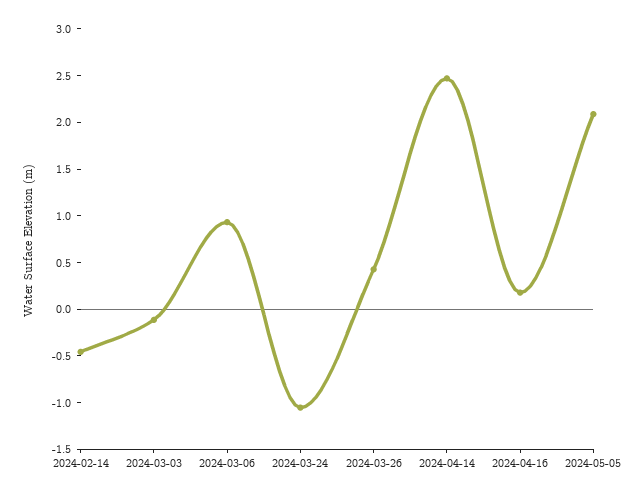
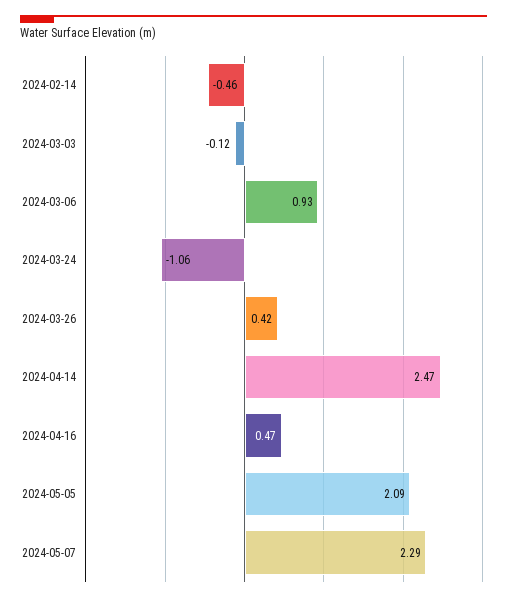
2024-04-16: 0.2 -> 0.47
2024-05-07: none -> 2.29

